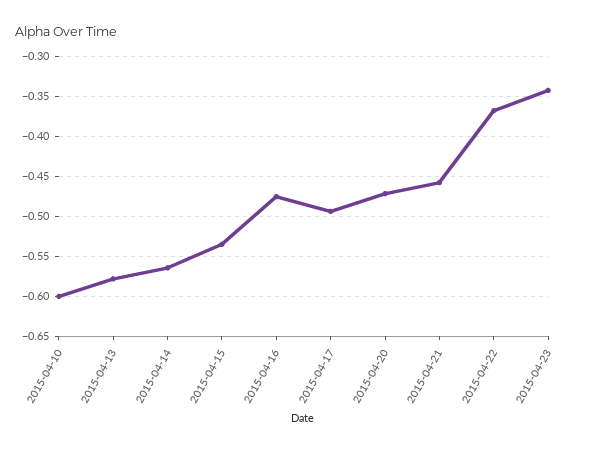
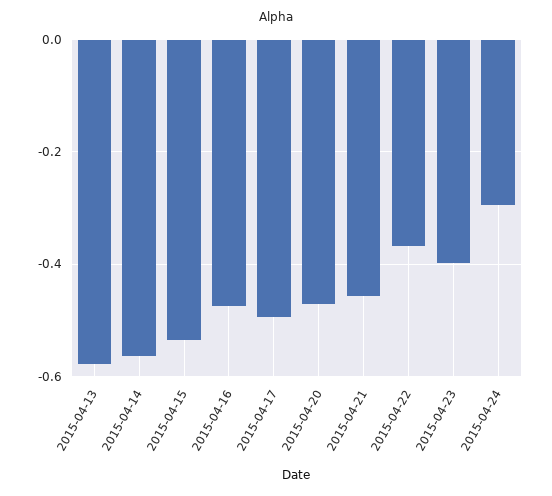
2015-04-10: -0.6 -> none
2015-04-23: -0.34 -> -0.4
2015-04-24: none -> -0.3

